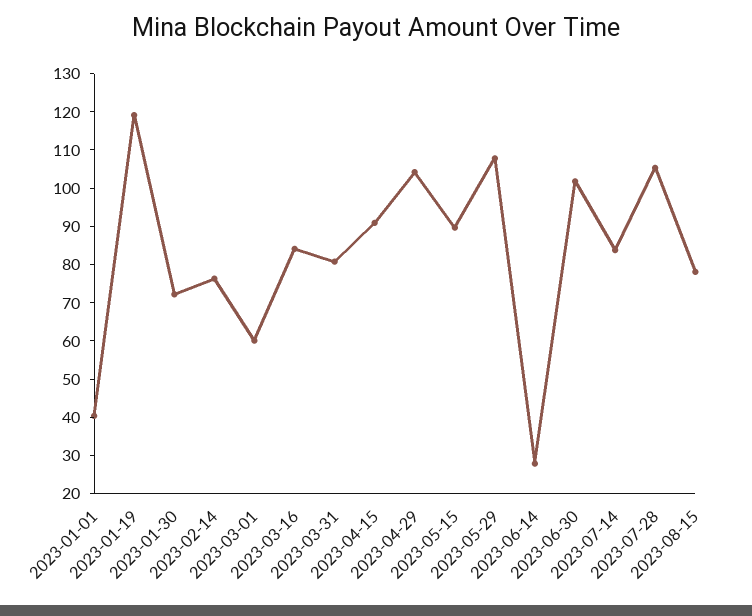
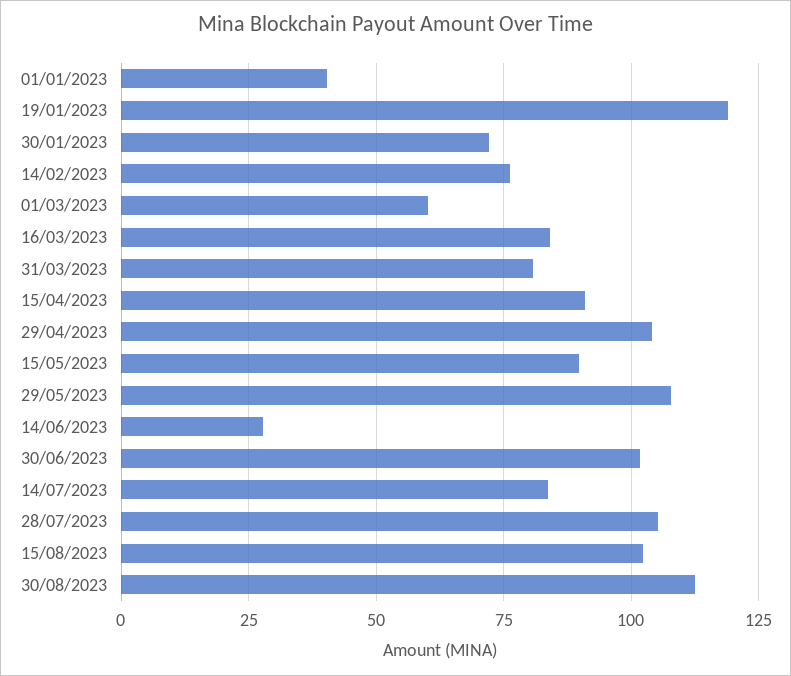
2023-08-15: 77.5 -> 102.5
30/08/2023: none -> 112.5

